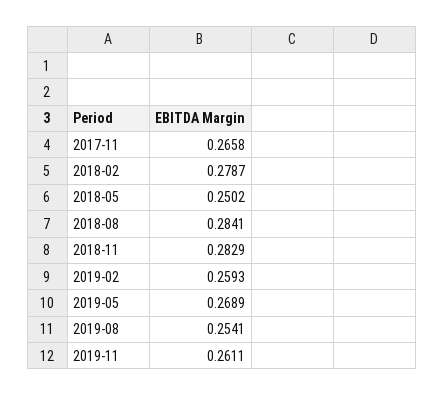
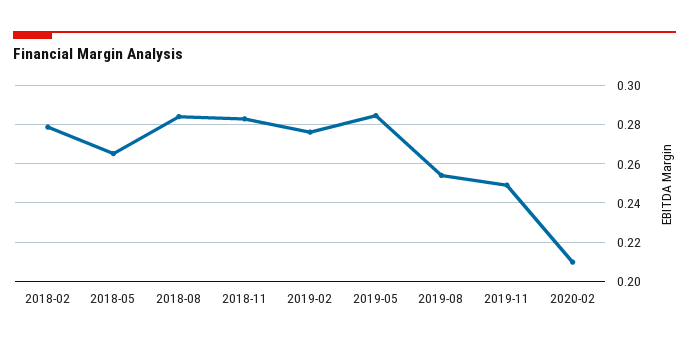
2017-11: 0.2658 -> none
2018-05: 0.2502 -> 0.265
2019-02: 0.2593 -> 0.275
2019-05: 0.2689 -> 0.285
2019-11: 0.2611 -> 0.25
2020-02: none -> 0.21

